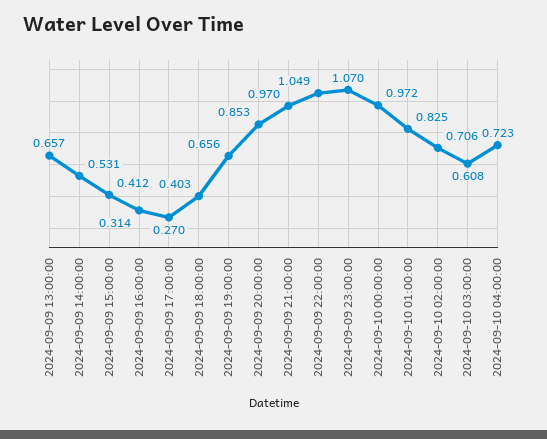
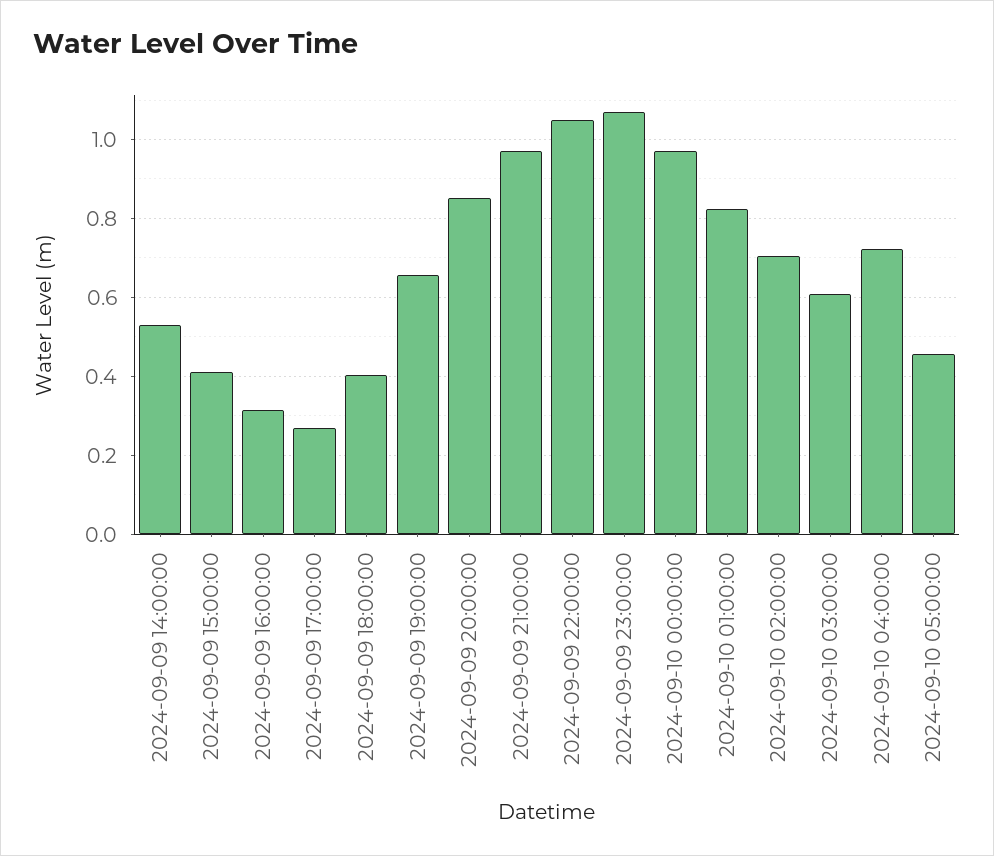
2024-09-09 13:00:00: 0.657 -> none
2024-09-10 05:00:00: none -> 0.46

